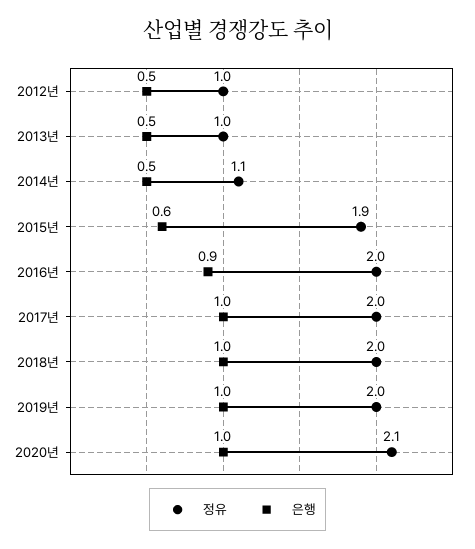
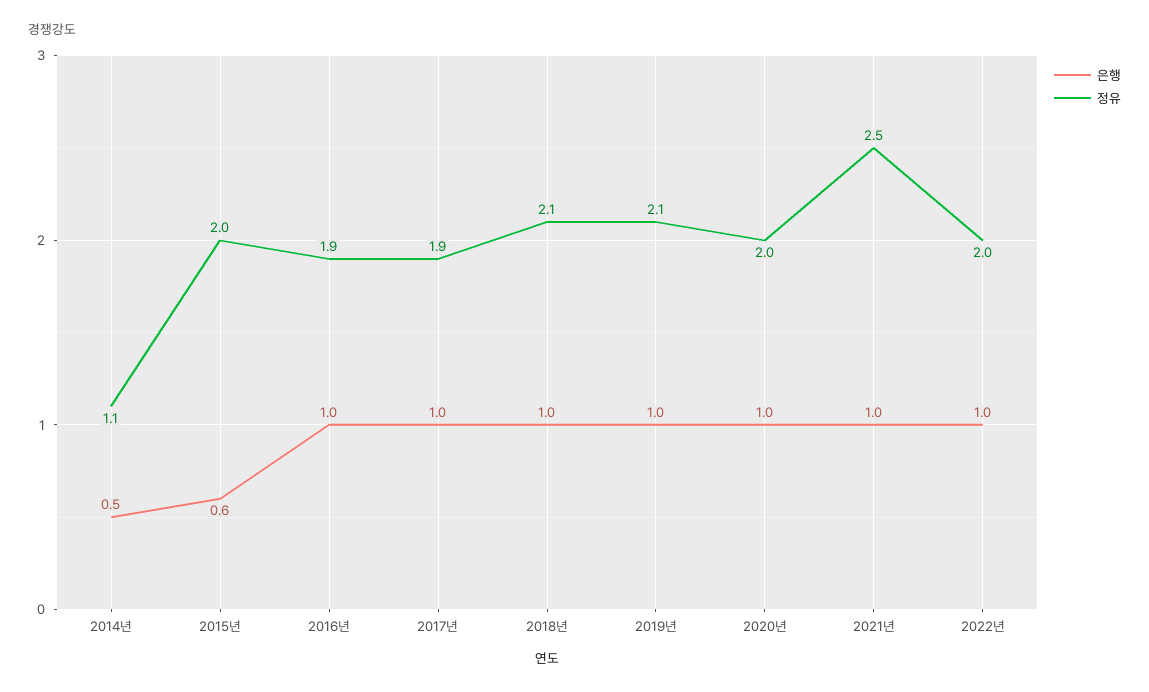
정유, 2012년: 1 -> none
은행, 2012년: 0.5 -> none
정유, 2013년: 1 -> none
은행, 2013년: 0.5 -> none
정유, 2015년: 1.9 -> 2
정유, 2016년: 2 -> 1.9
은행, 2016년: 0.9 -> 1
정유, 2017년: 2 -> 1.9
정유, 2018년: 2 -> 2.1
정유, 2019년: 2 -> 2.1
정유, 2020년: 2.1 -> 2
은행, 2021년: none -> 1
정유, 2021년: none -> 2.5
은행, 2022년: none -> 1
정유, 2022년: none -> 2

